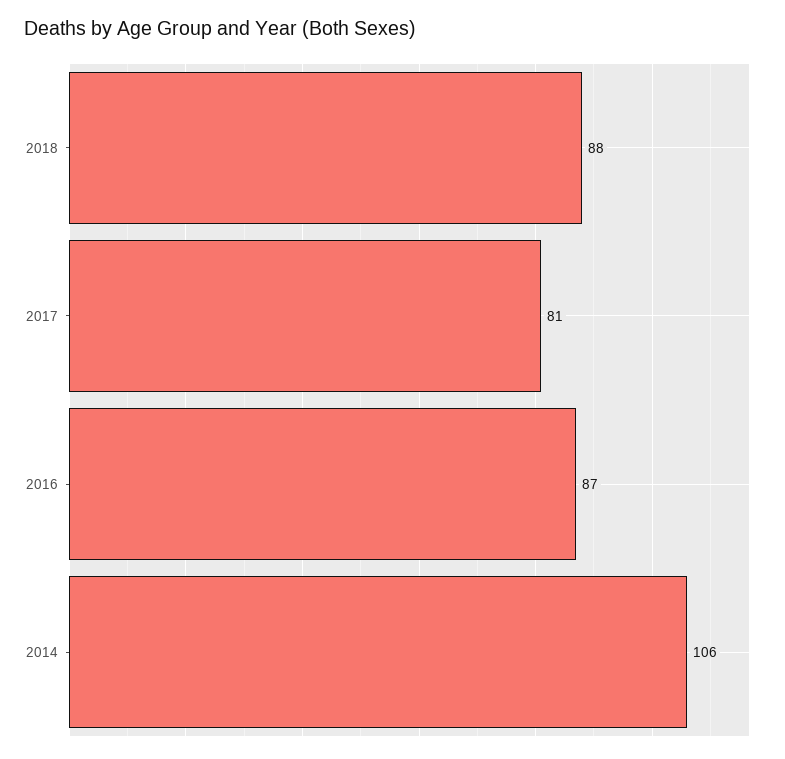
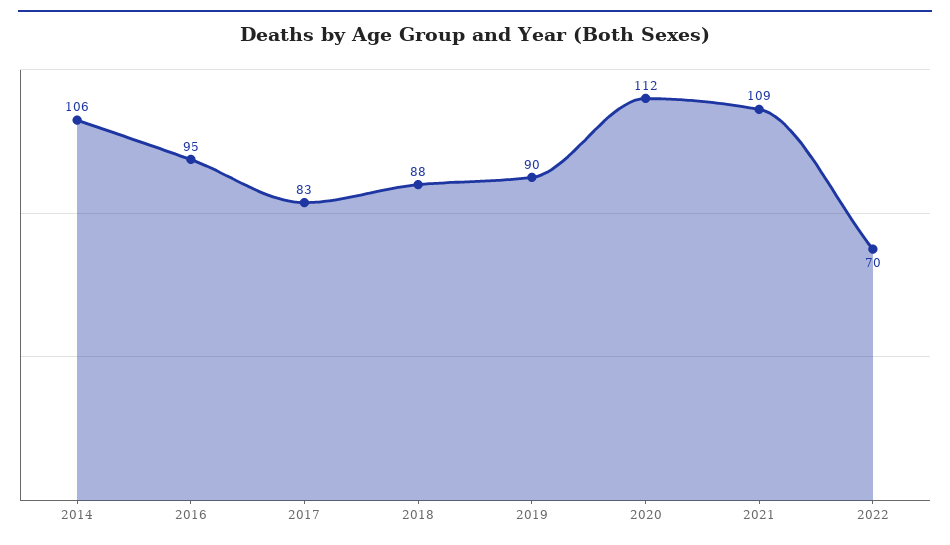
2017: 81 -> 83
2016: 87 -> 95
2019: none -> 90
2020: none -> 112
2021: none -> 109
2022: none -> 70

